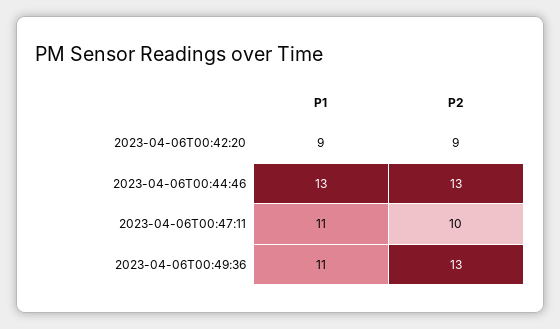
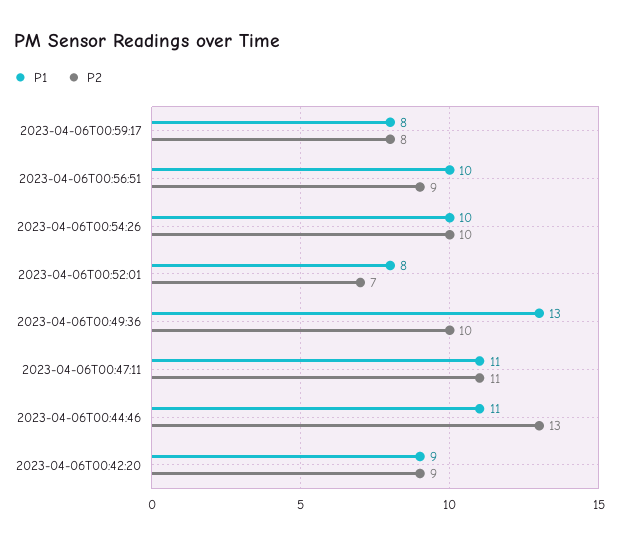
P1, 2023-04-06T00:44:46: 13 -> 11
P2, 2023-04-06T00:47:11: 10 -> 11
P1, 2023-04-06T00:49:36: 11 -> 13
P2, 2023-04-06T00:49:36: 13 -> 10
P1, 2023-04-06T00:59:17: none -> 8
P2, 2023-04-06T00:59:17: none -> 8
P1, 2023-04-06T00:56:51: none -> 10
P2, 2023-04-06T00:56:51: none -> 9
P1, 2023-04-06T00:54:26: none -> 10
P2, 2023-04-06T00:54:26: none -> 10
P1, 2023-04-06T00:52:01: none -> 8
P2, 2023-04-06T00:52:01: none -> 7

